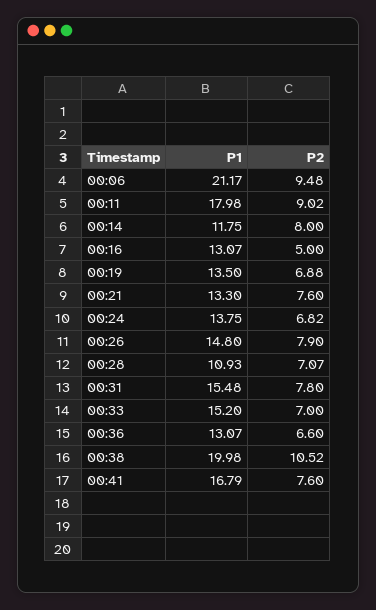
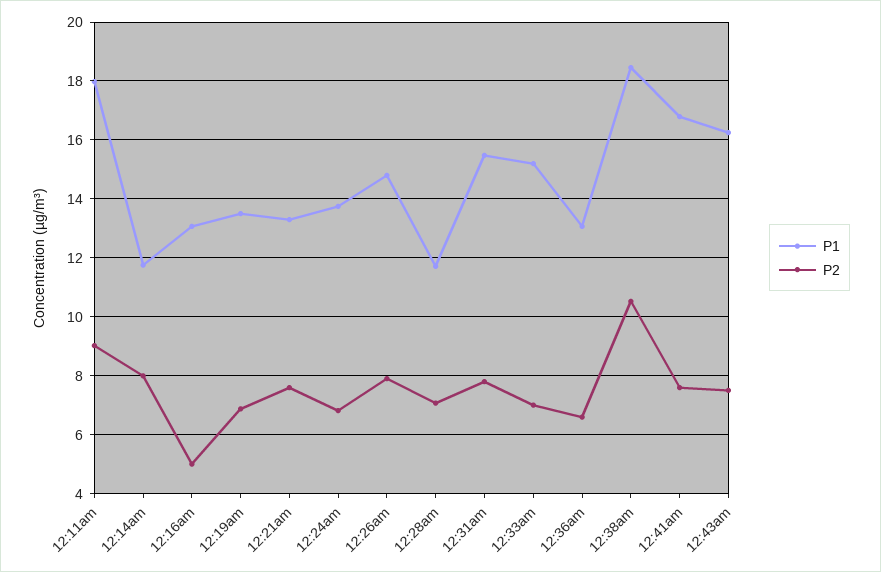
P1, 00:06: 21.17 -> none
P2, 00:06: 9.48 -> none
P1, 00:28: 10.93 -> 11.75
P1, 00:38: 19.98 -> 18.5
P1, 12:43am: none -> 16.25
P2, 12:43am: none -> 7.5

